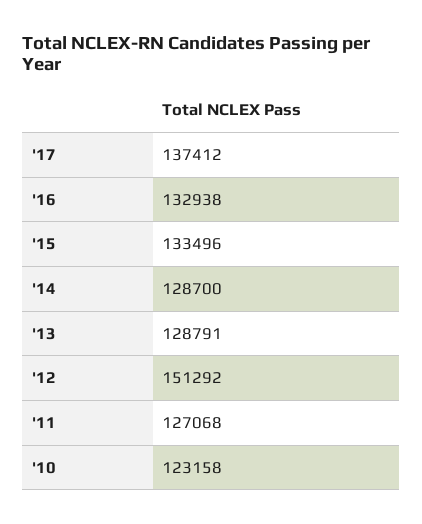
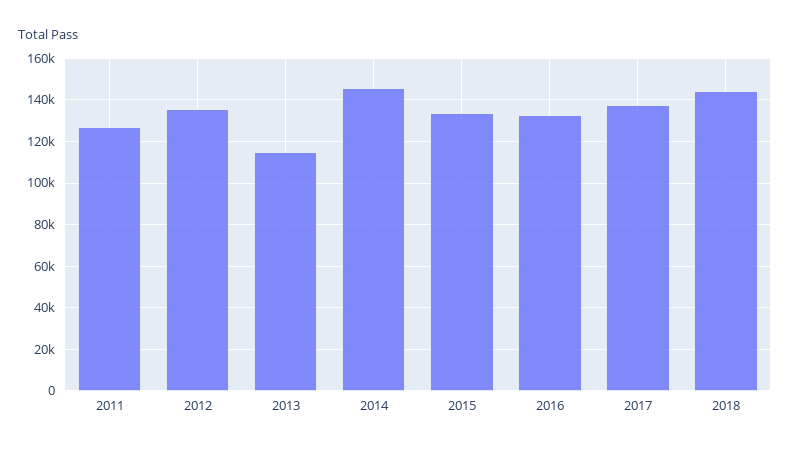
'14: 128700 -> 145000
'13: 128791 -> 115000
'12: 151292 -> 135000
'10: 123158 -> none
2018: none -> 145000

